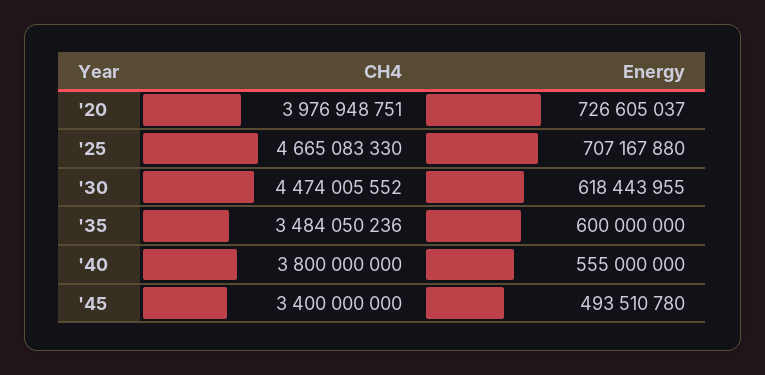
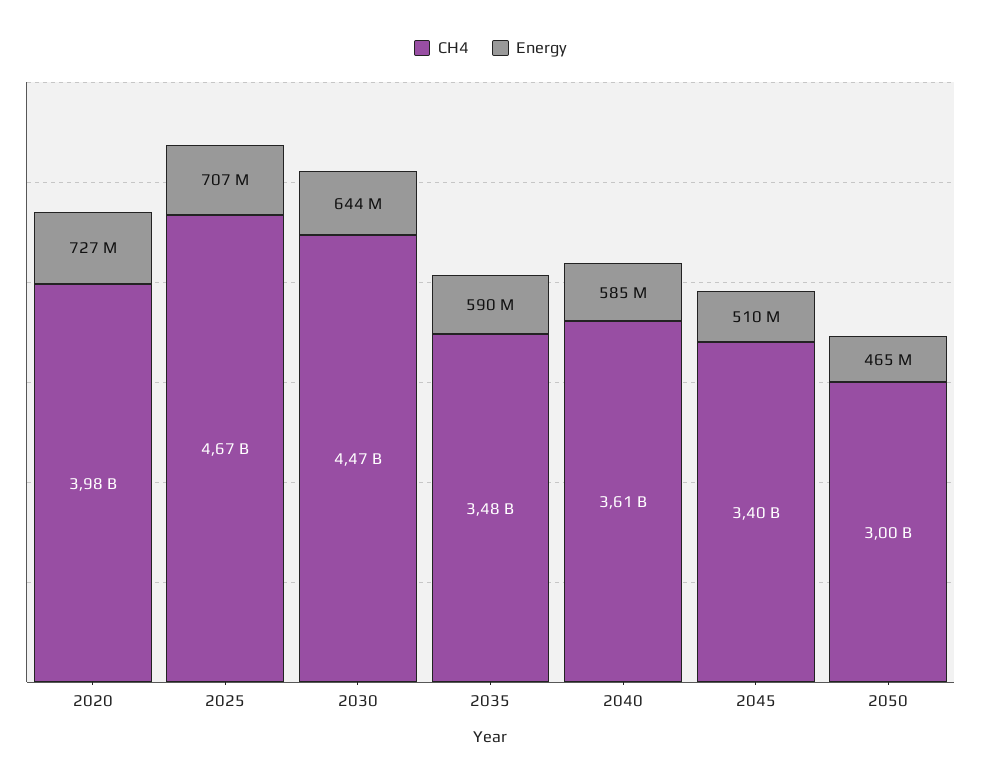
Energy, '30: 618443955 -> 644000000
Energy, '35: 600000000 -> 590000000
CH4, '40: 3800000000 -> 3610000000
Energy, '40: 555000000 -> 585000000
Energy, '45: 493510780 -> 510000000
CH4, 2050: none -> 3000000000
Energy, 2050: none -> 465000000

